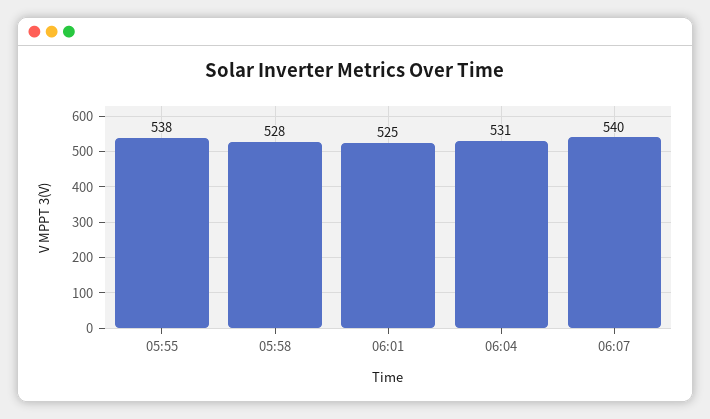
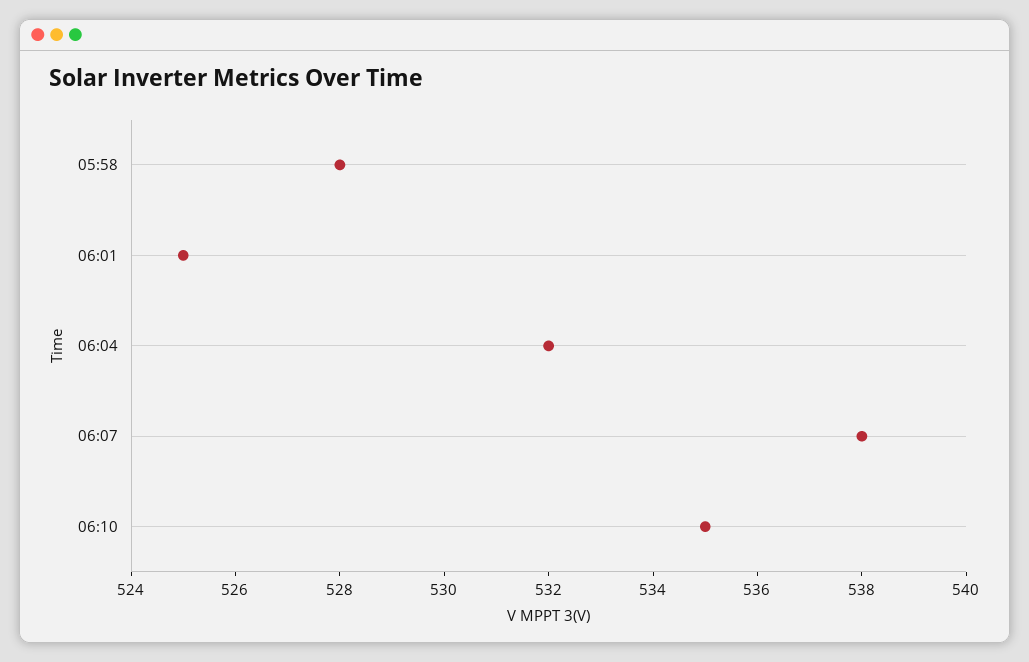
05:55: 538 -> none
06:04: 531 -> 532
06:07: 540 -> 538
06:10: none -> 535

